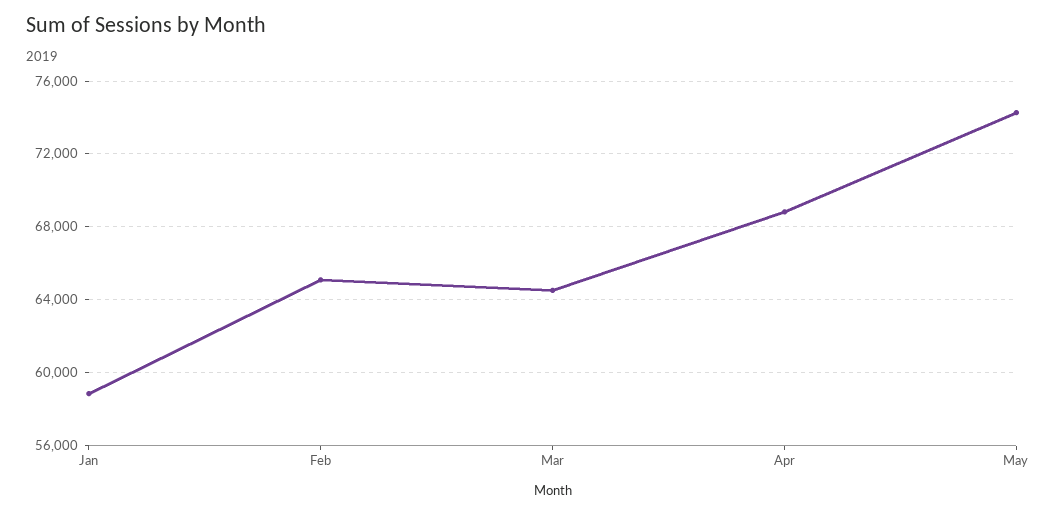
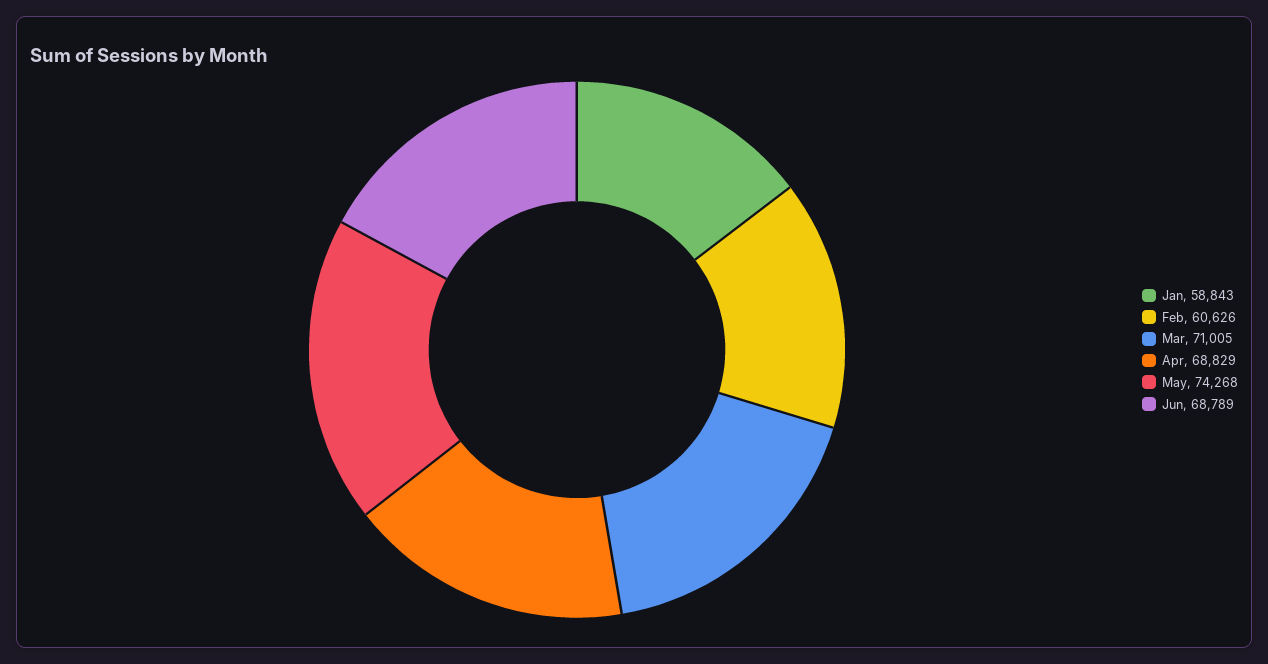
Feb: 65000 -> 60626
Mar: 64500 -> 71005
Jun: none -> 68789

